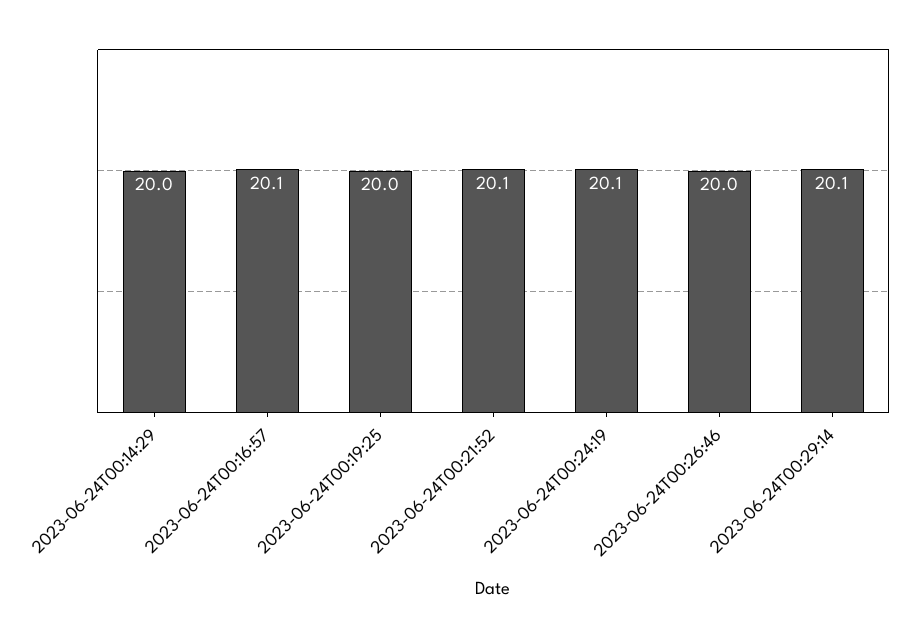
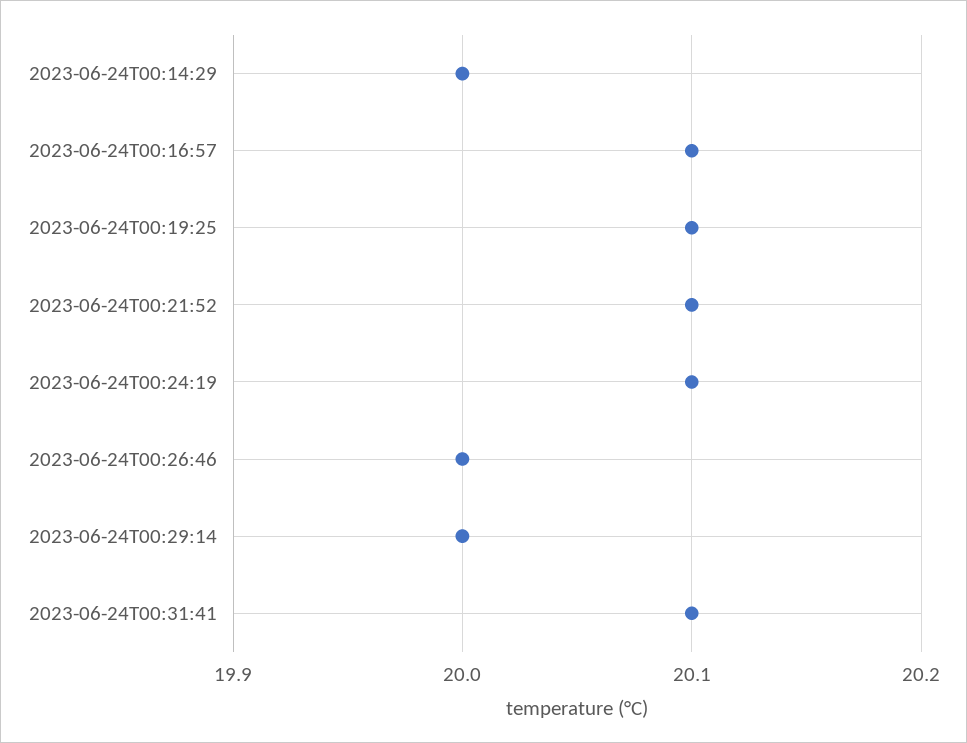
2023-06-24T00:19:25: 20 -> 20.1
2023-06-24T00:29:14: 20.1 -> 20
2023-06-24T00:31:41: none -> 20.1

